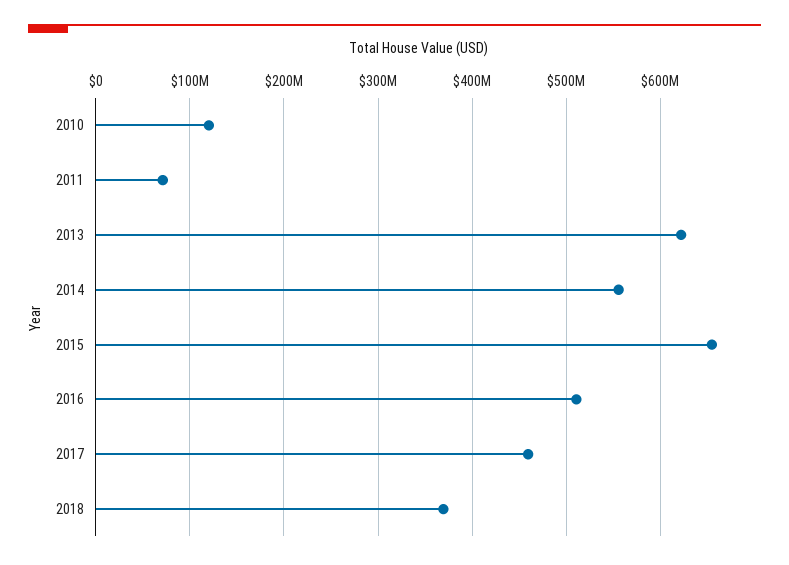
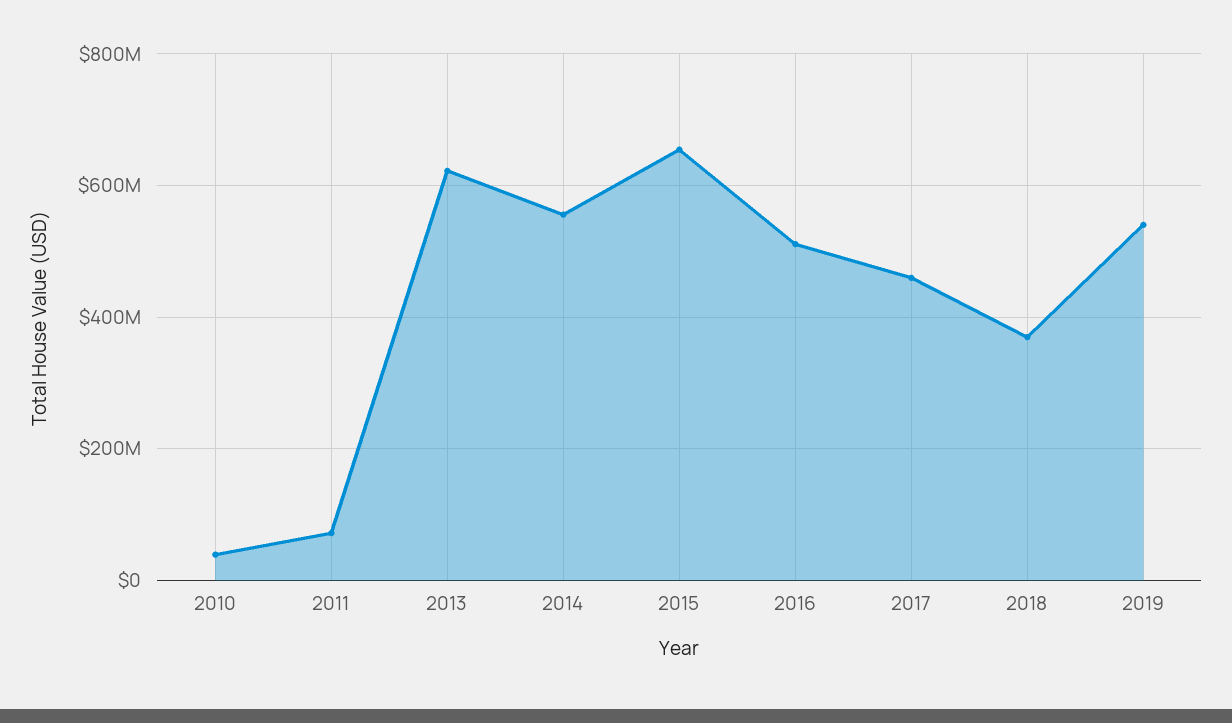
2010: 120000000 -> 40000000
2019: none -> 540000000

